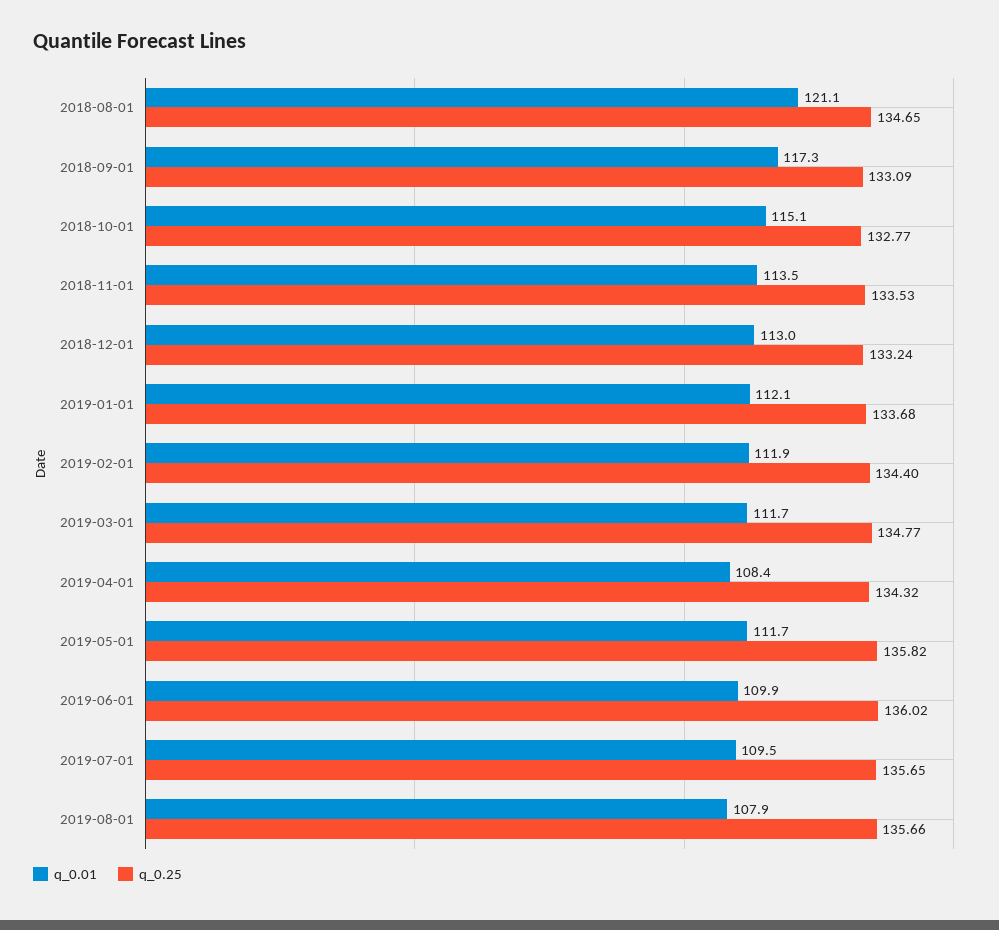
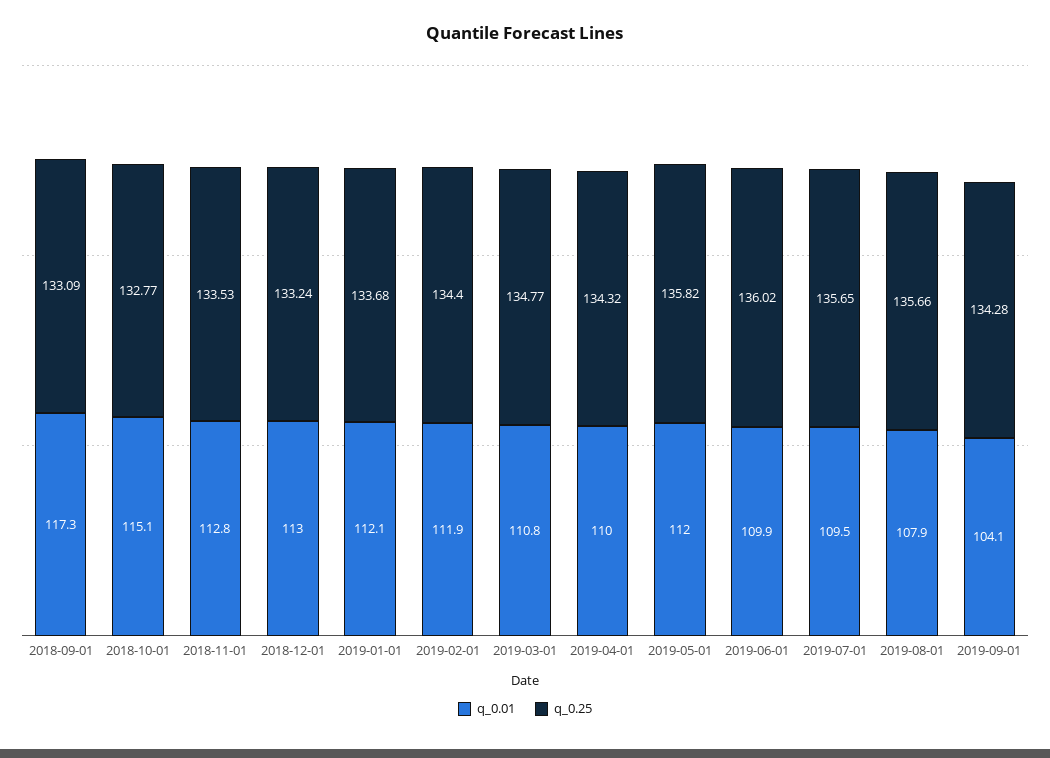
q_0.01, 2018-08-01: 121.1 -> none
q_0.25, 2018-08-01: 134.65 -> none
q_0.01, 2018-11-01: 113.5 -> 112.8
q_0.01, 2019-03-01: 111.7 -> 110.8
q_0.01, 2019-04-01: 108.4 -> 110
q_0.01, 2019-05-01: 111.7 -> 112
q_0.01, 2019-09-01: none -> 104.1
q_0.25, 2019-09-01: none -> 134.28

